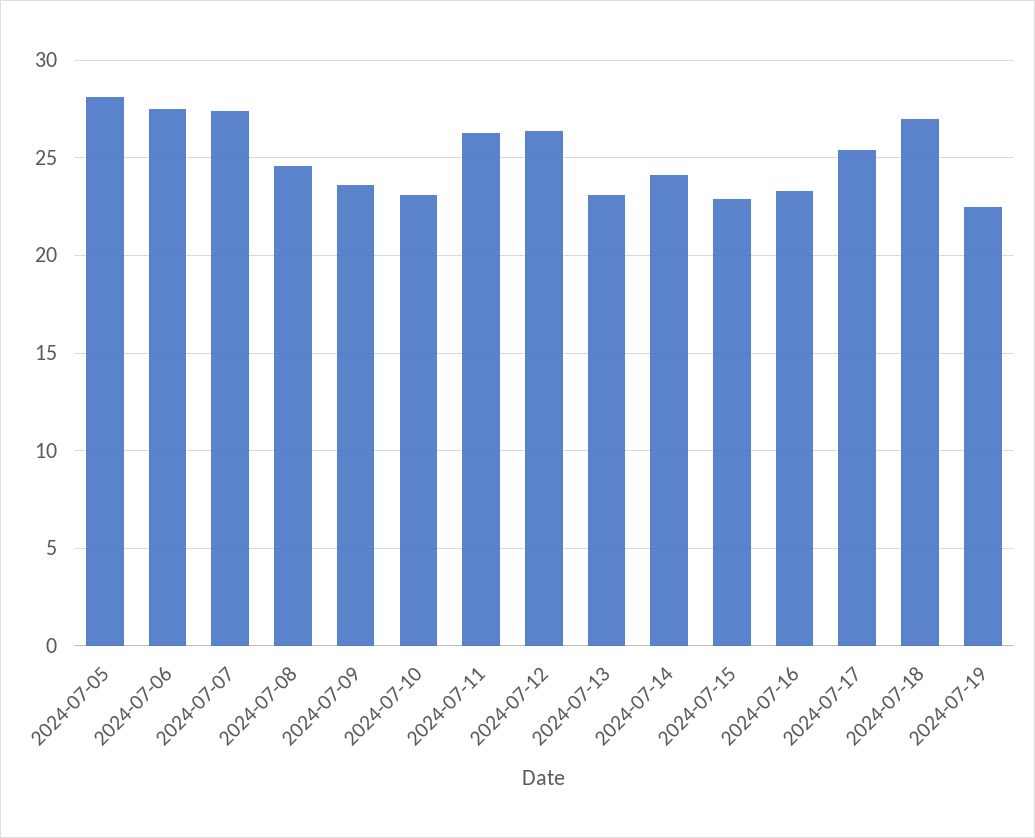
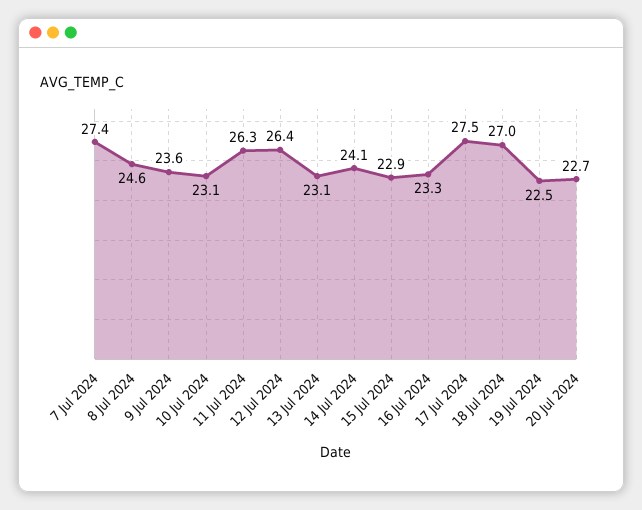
2024-07-05: 28 -> none
2024-07-06: 27.5 -> none
2024-07-17: 25.5 -> 27.5
20 Jul 2024: none -> 22.7

